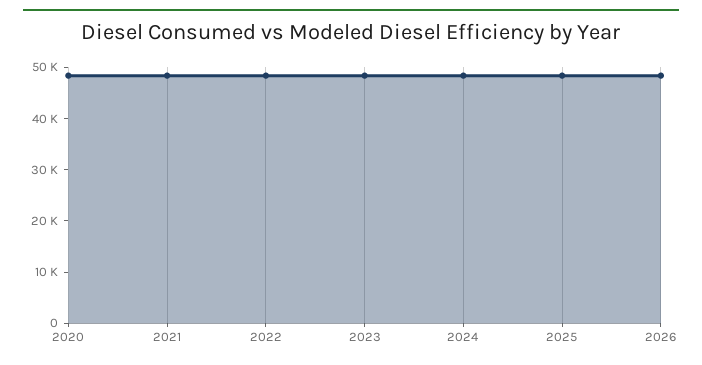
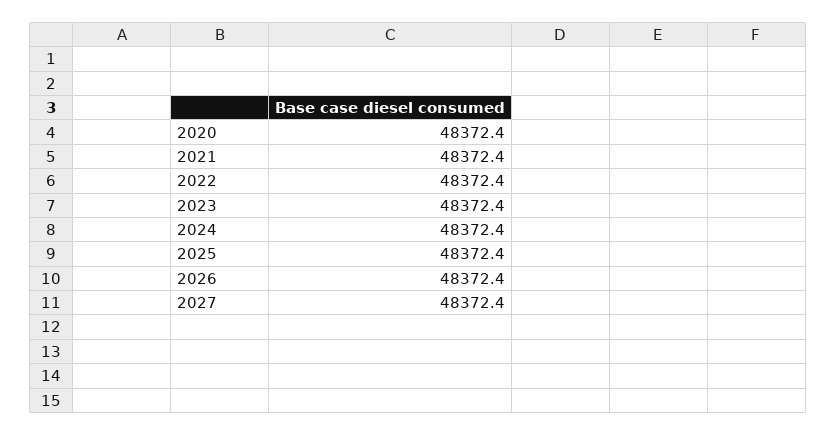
2027: none -> 48372.4

